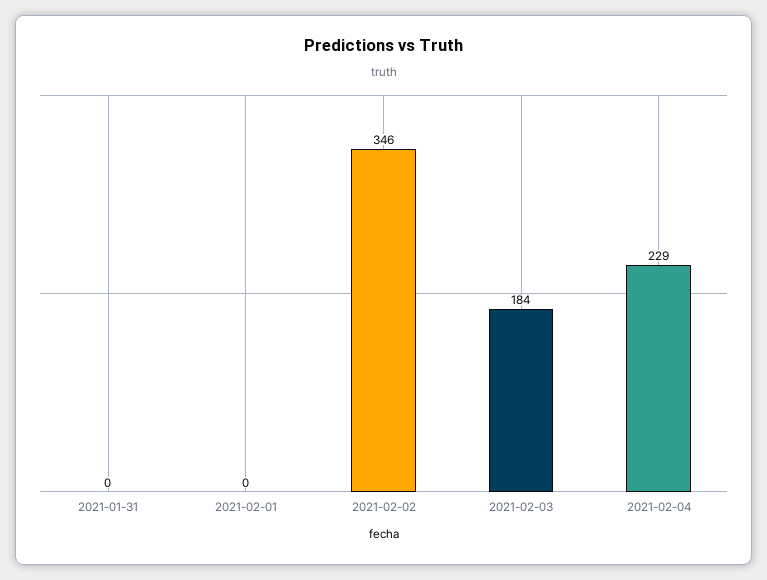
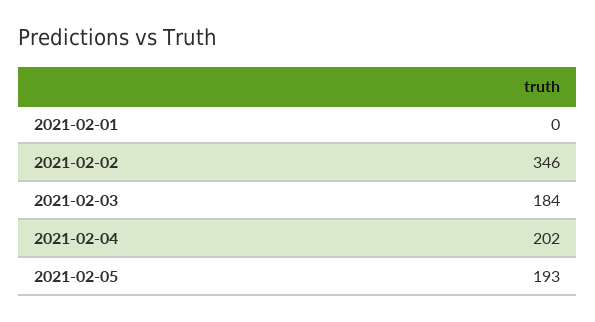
2021-01-31: 0 -> none
2021-02-04: 229 -> 202
2021-02-05: none -> 193

